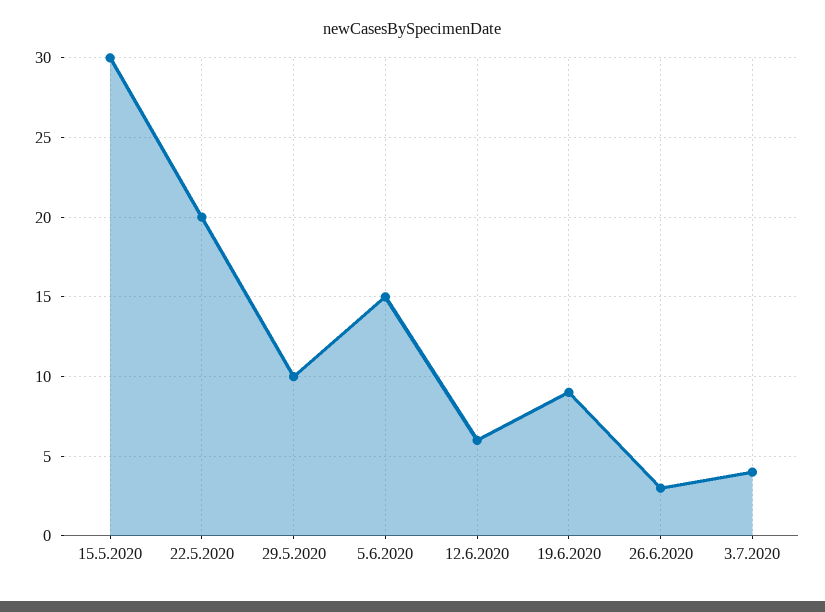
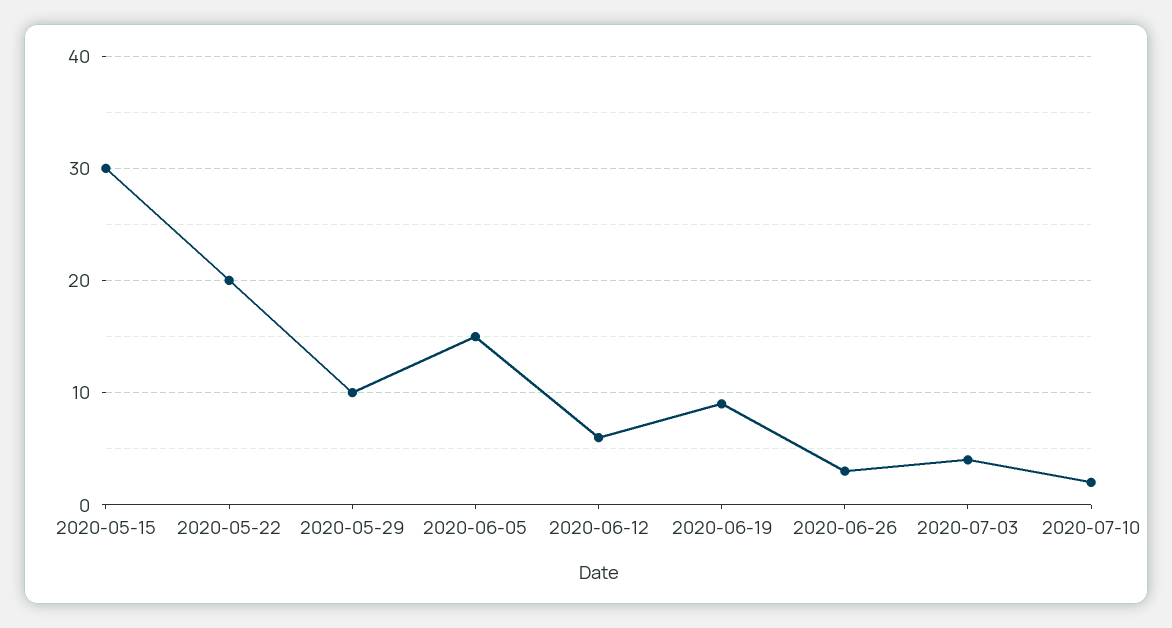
2020-07-10: none -> 2

